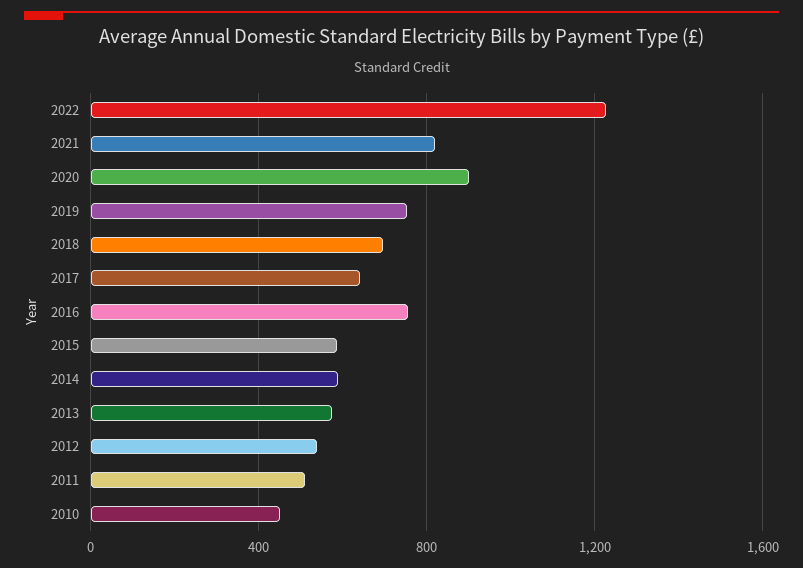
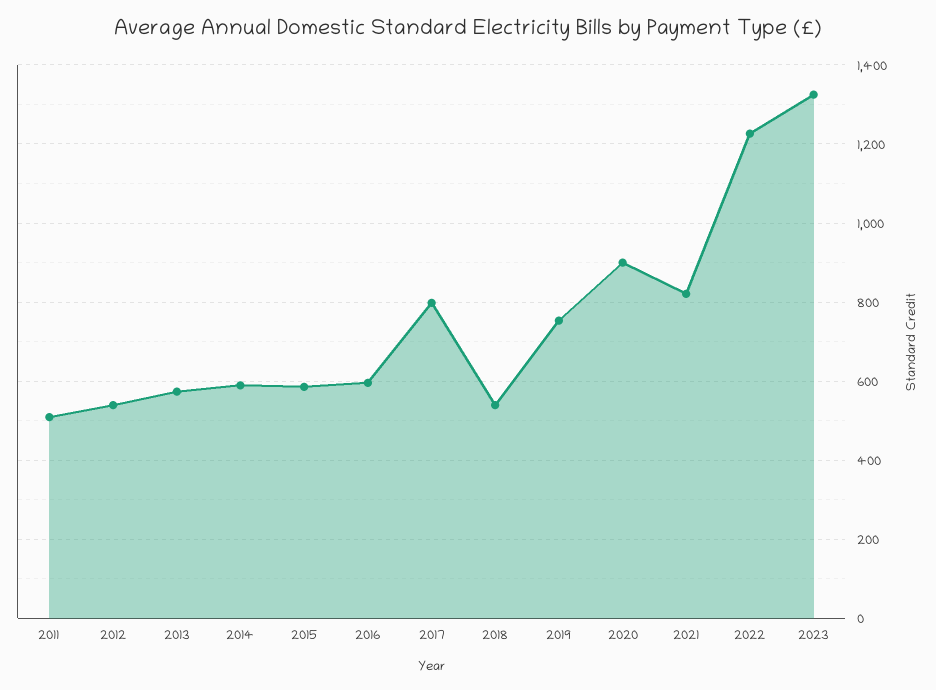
2018: 700 -> 540
2017: 650 -> 800
2016: 750 -> 600
2010: 450 -> none
2023: none -> 1320

